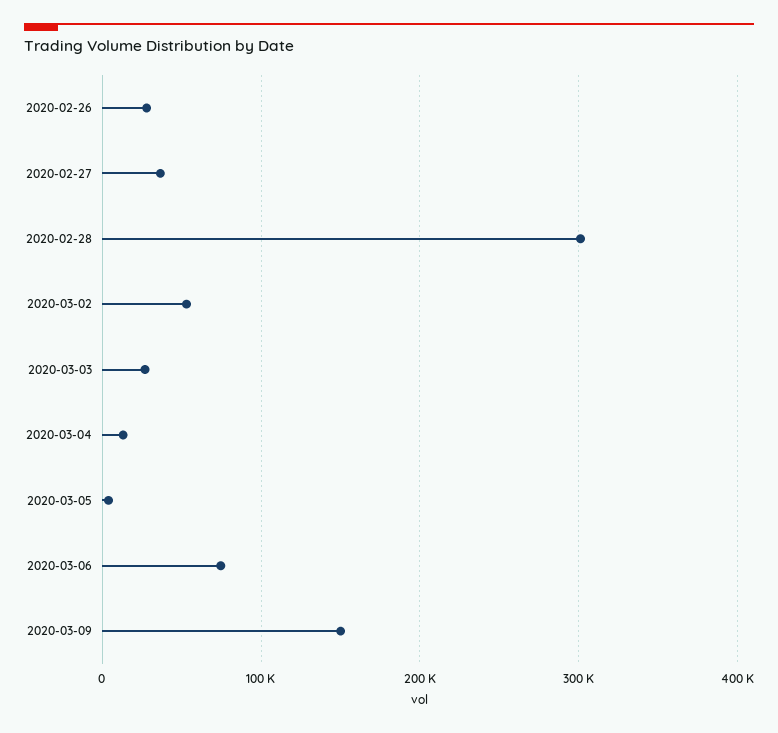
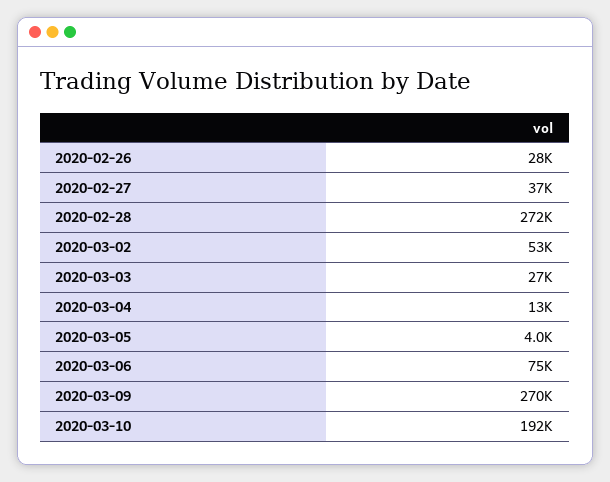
2020-02-28: 300000 -> 272000
2020-03-09: 150000 -> 270000
2020-03-10: none -> 192000

